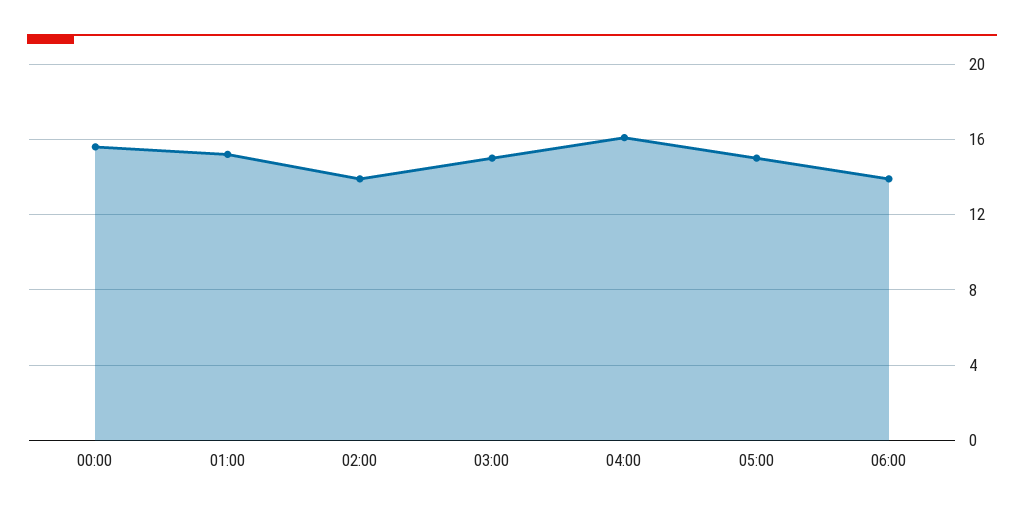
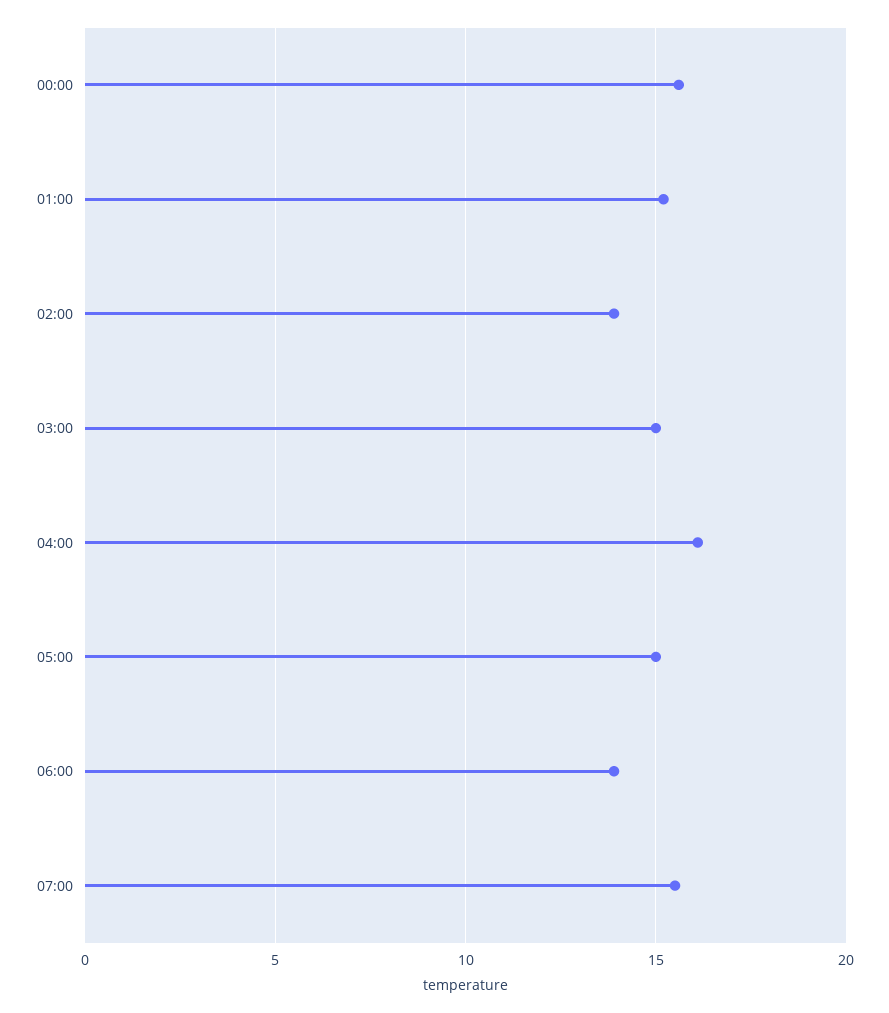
07:00: none -> 15.5

